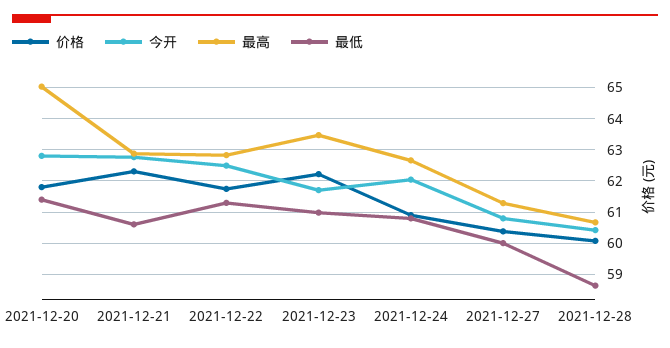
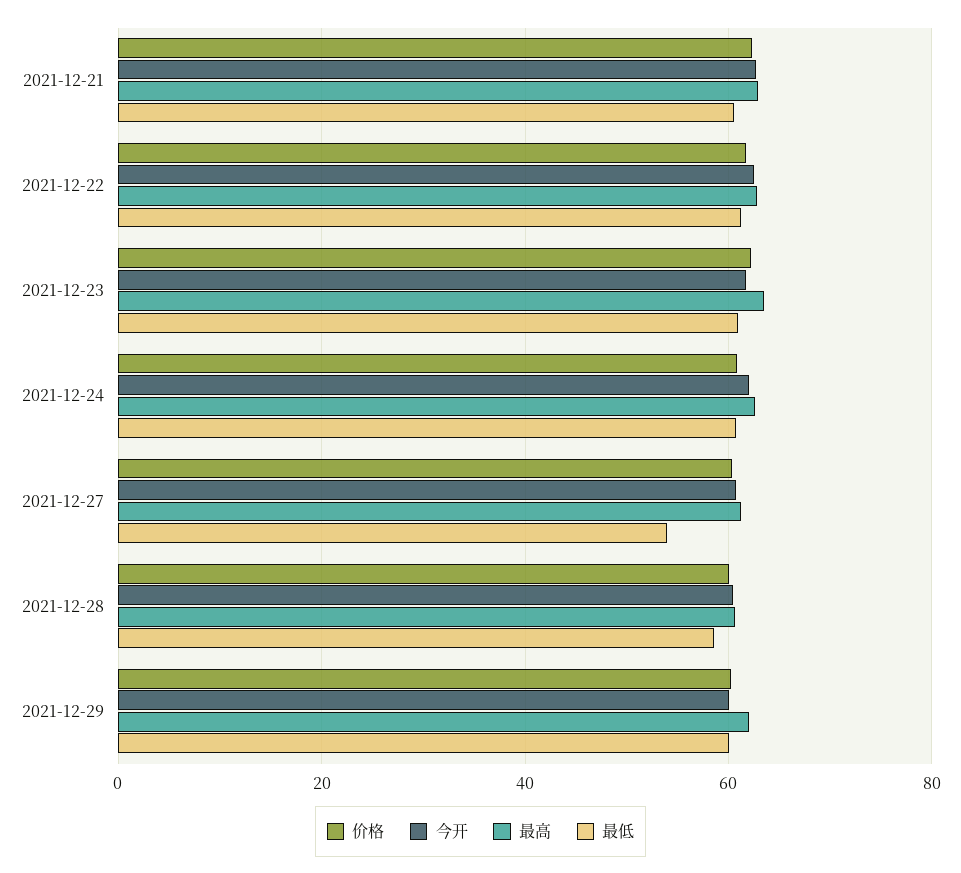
价格, 2021-12-20: 61.8 -> none
今开, 2021-12-20: 62.8 -> none
最高, 2021-12-20: 65 -> none
最低, 2021-12-20: 61.4 -> none
最低, 2021-12-27: 60 -> 54
价格, 2021-12-29: none -> 60
今开, 2021-12-29: none -> 60
最高, 2021-12-29: none -> 62
最低, 2021-12-29: none -> 60

